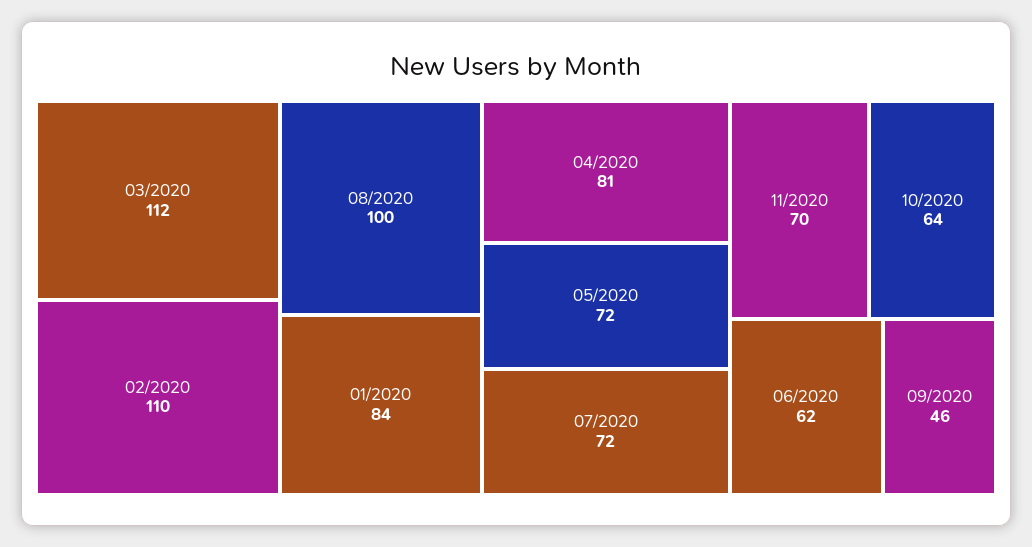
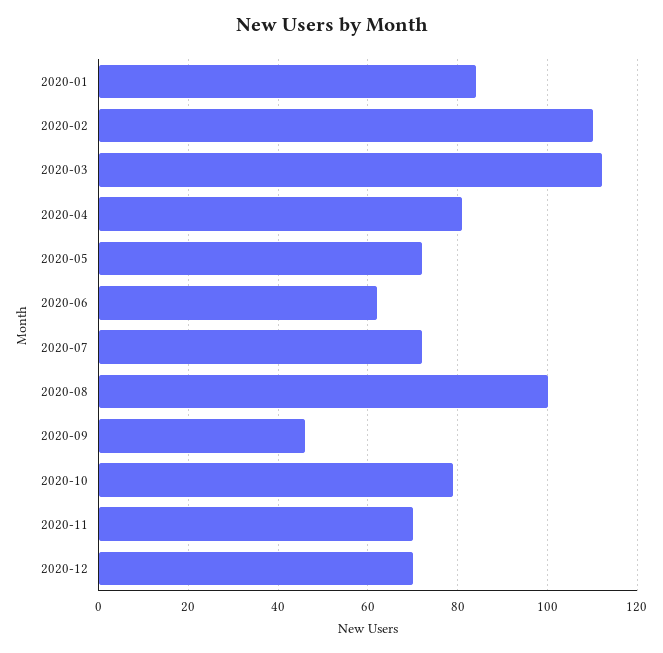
10/2020: 64 -> 80
2020-12: none -> 70

